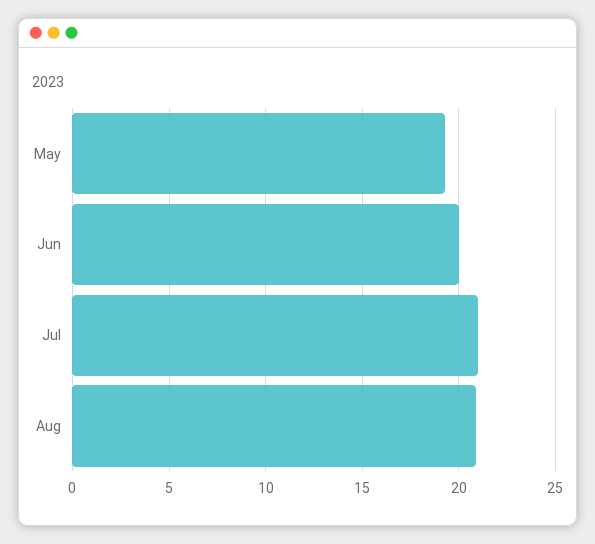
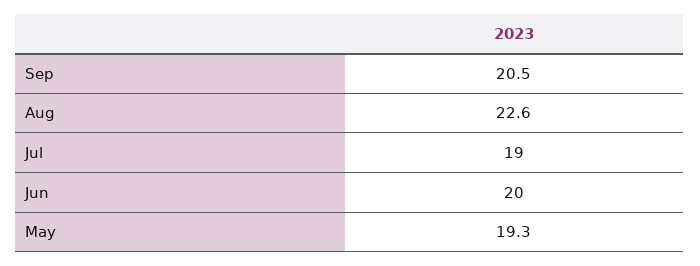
Jul: 21 -> 19
Aug: 21 -> 22.6
Sep: none -> 20.5

